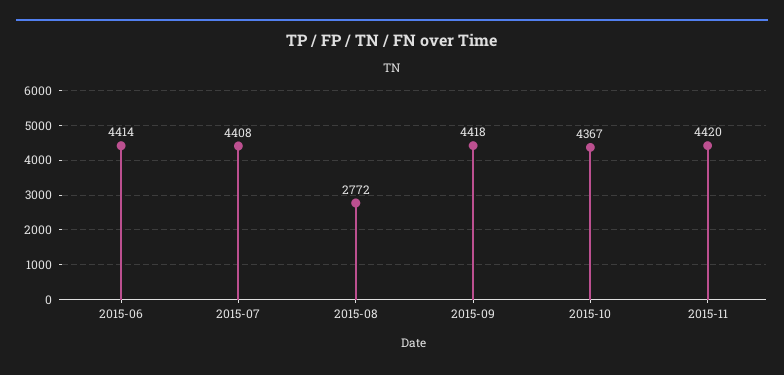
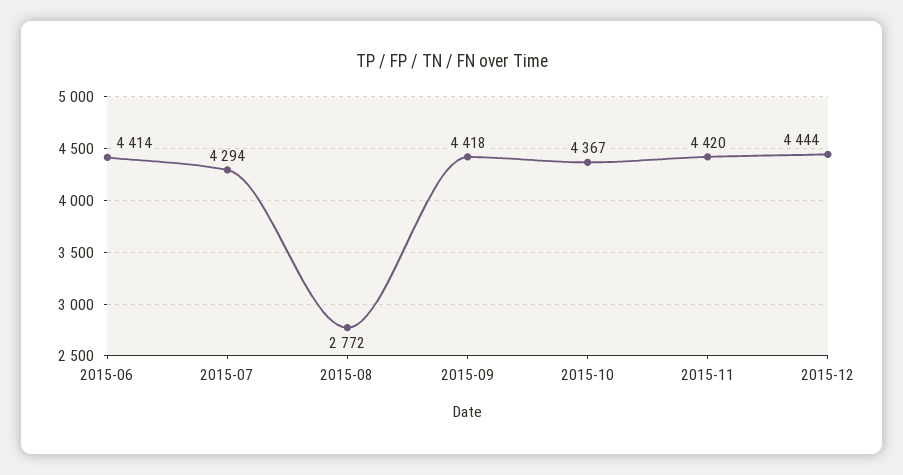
2015-07: 4408 -> 4294
2015-12: none -> 4444

